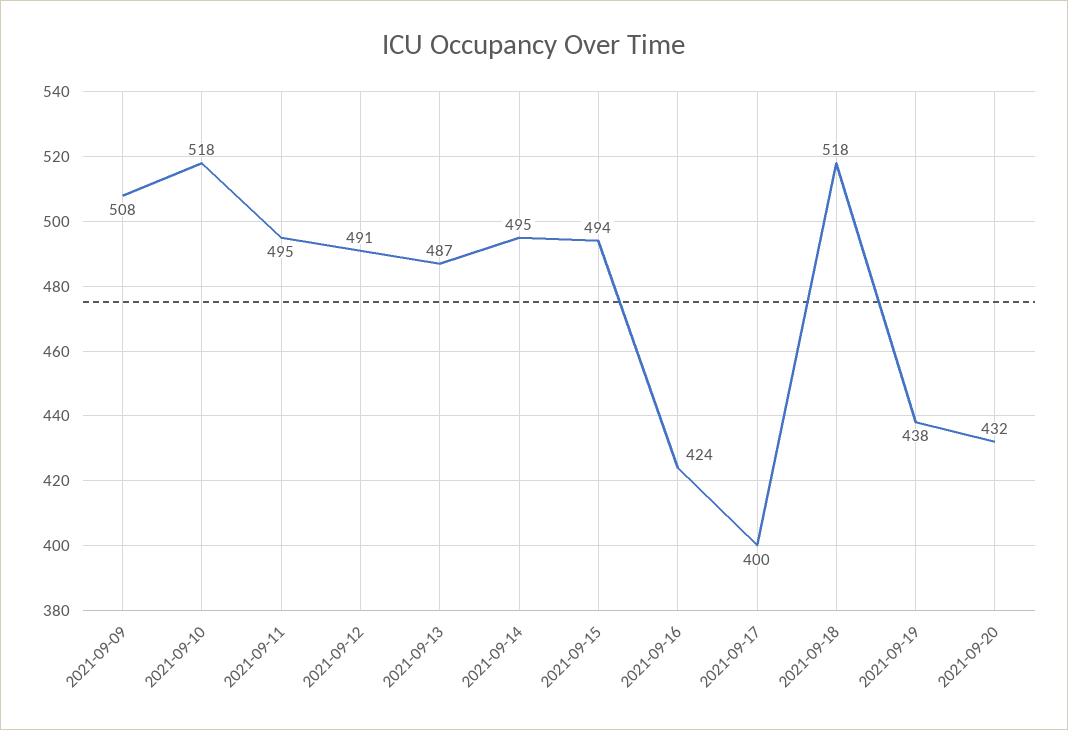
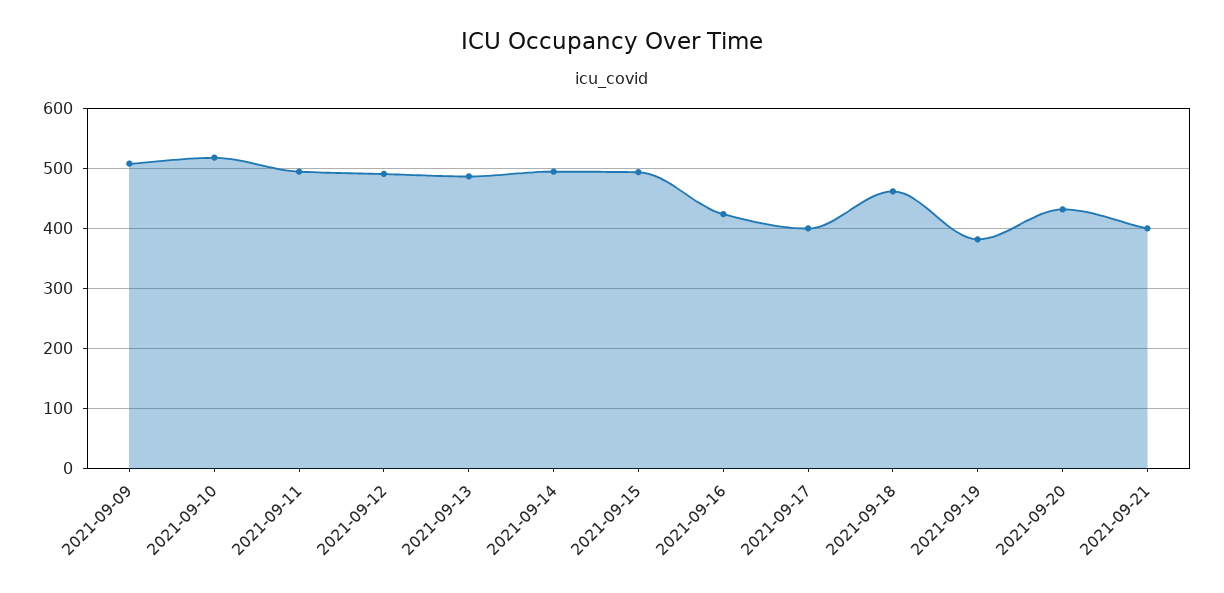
2021-09-18: 518 -> 460
2021-09-19: 438 -> 380
2021-09-21: none -> 400

